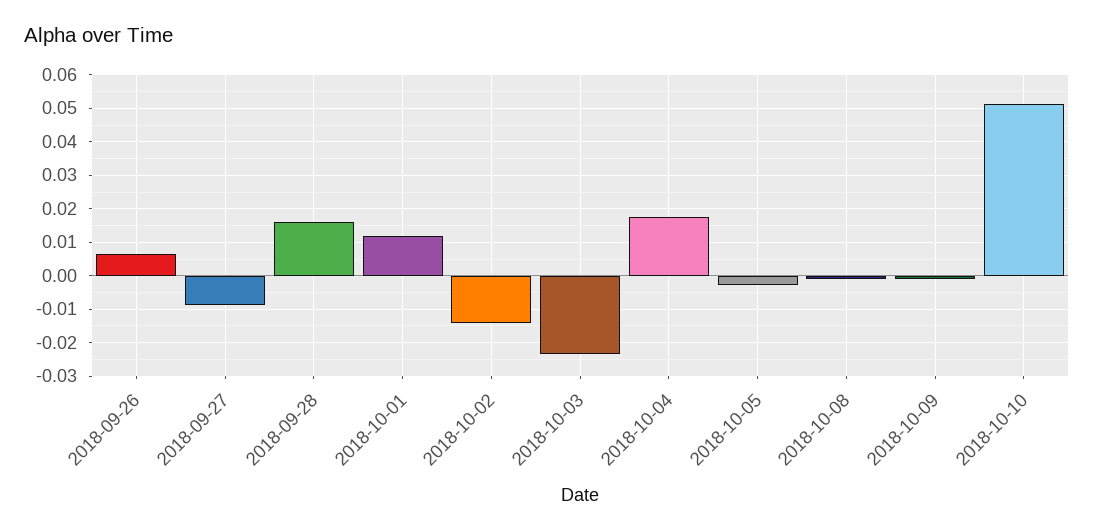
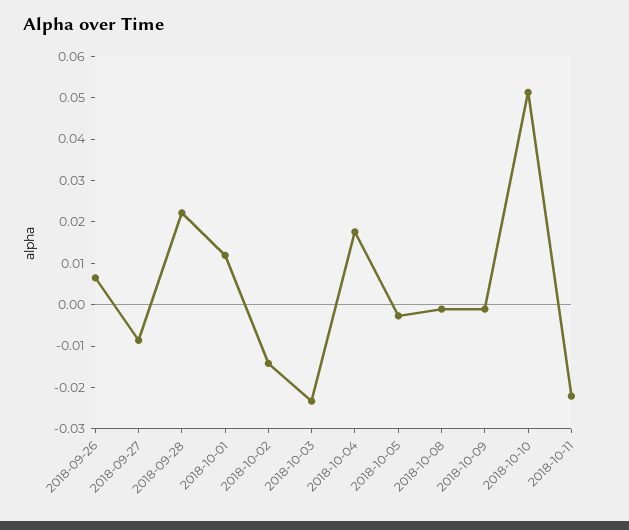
2018-09-28: 0.016 -> 0.022
2018-10-11: none -> -0.022

